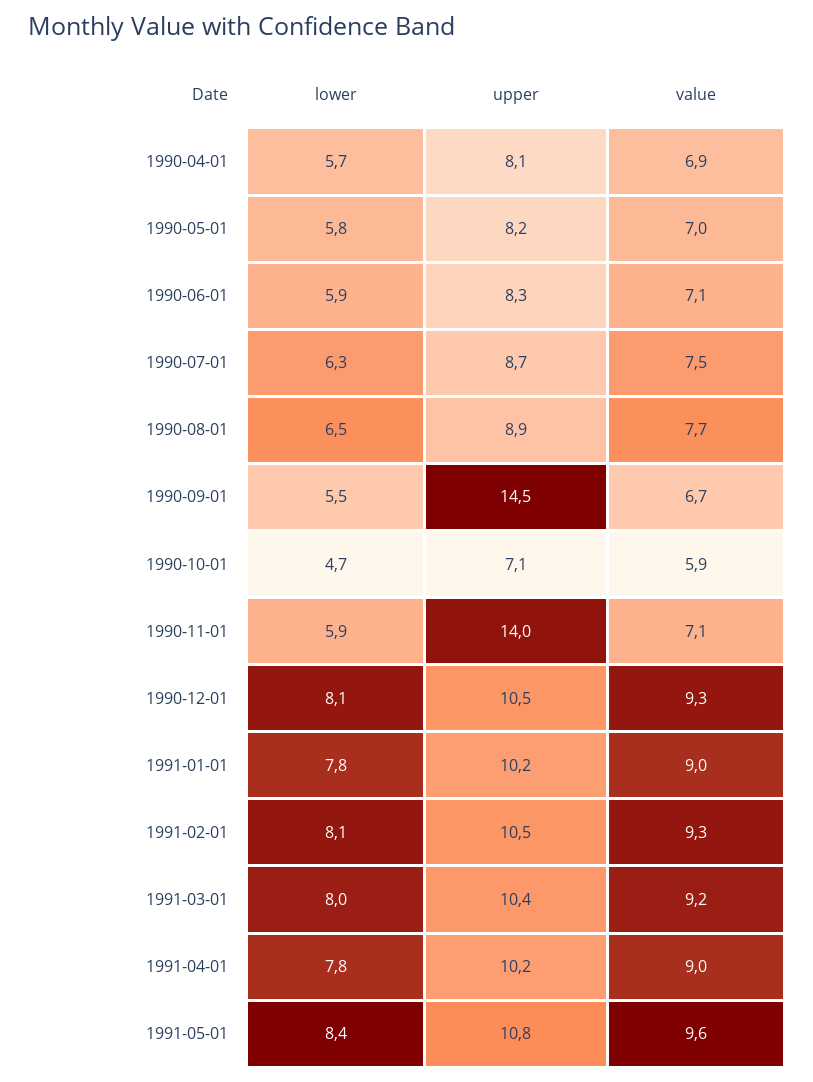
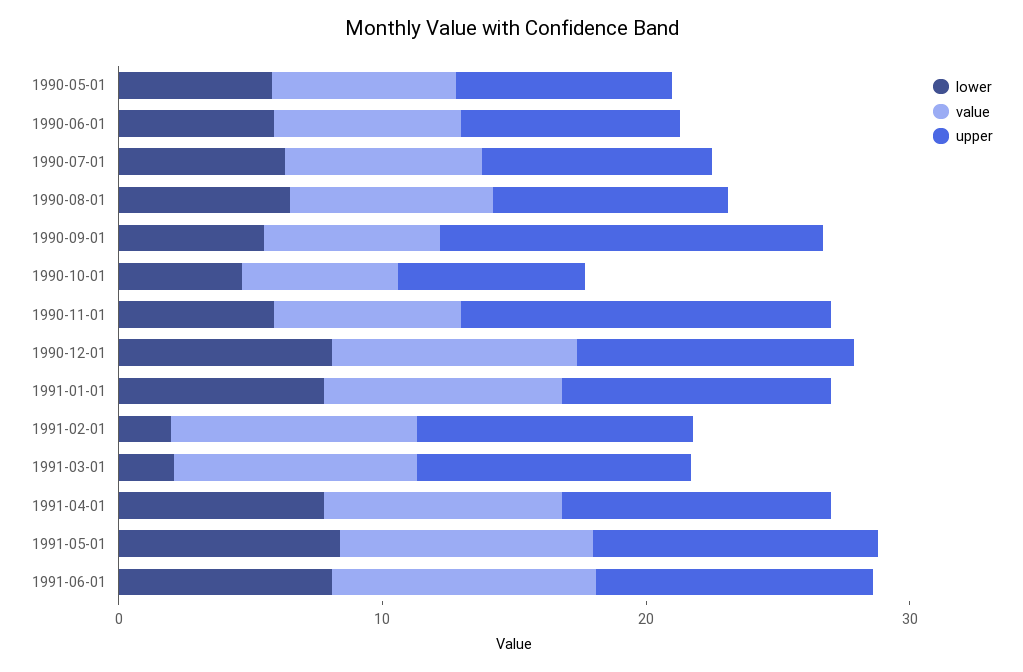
lower, 1990-04-01: 5.7 -> none
upper, 1990-04-01: 8.1 -> none
value, 1990-04-01: 6.9 -> none
lower, 1991-02-01: 8.1 -> 2
lower, 1991-03-01: 8 -> 2
lower, 1991-06-01: none -> 8
value, 1991-06-01: none -> 10
upper, 1991-06-01: none -> 10

